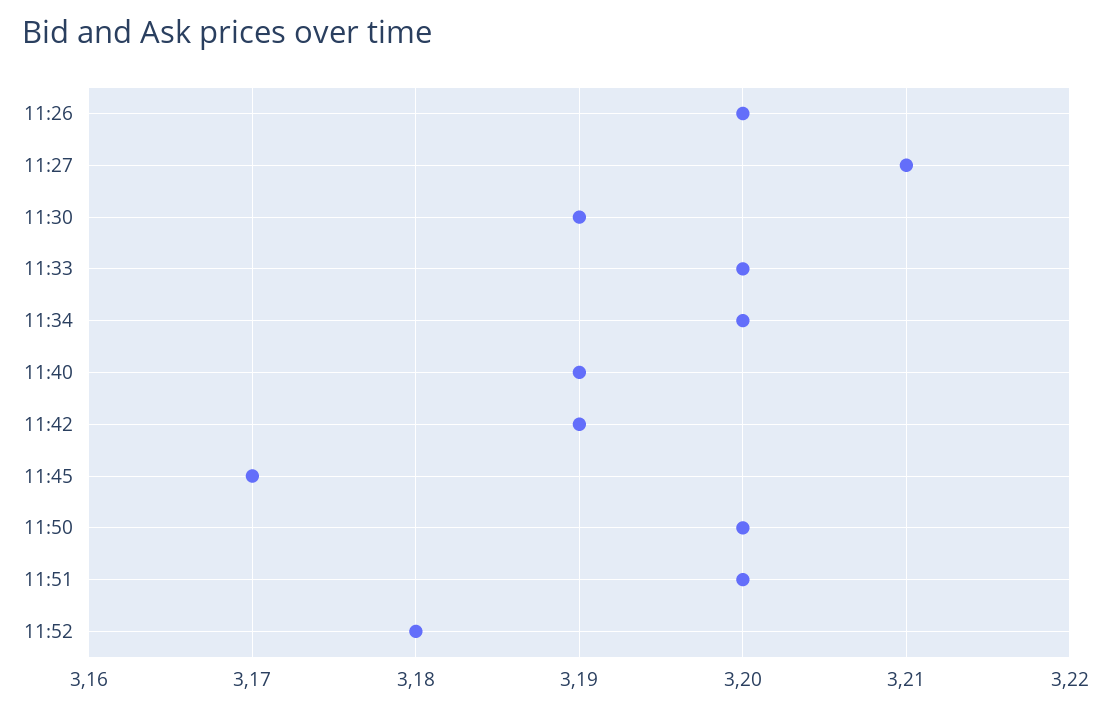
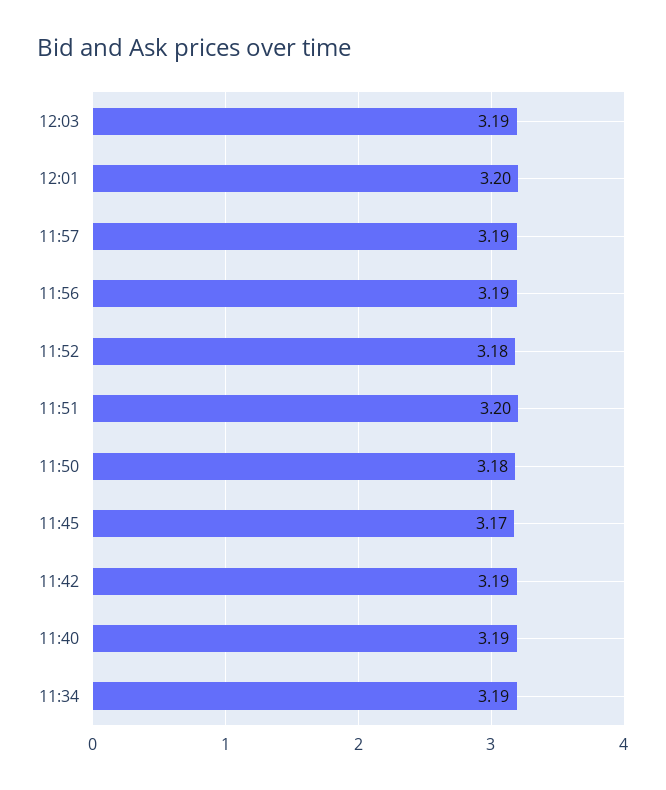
11:26: 3.2 -> none
11:27: 3.21 -> none
11:30: 3.19 -> none
11:33: 3.2 -> none
11:34: 3.2 -> 3.19
11:50: 3.2 -> 3.18
12:03: none -> 3.19
12:01: none -> 3.2
11:57: none -> 3.19
11:56: none -> 3.19

